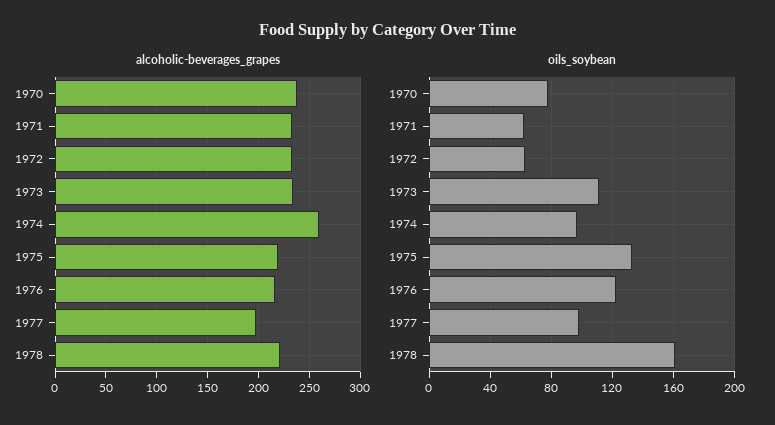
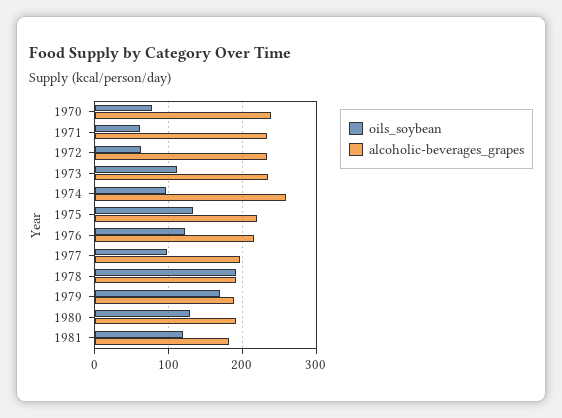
alcoholic-beverages_grapes, 1978: 220 -> 190
oils_soybean, 1978: 160 -> 190
oils_soybean, 1979: none -> 170
alcoholic-beverages_grapes, 1979: none -> 190
oils_soybean, 1980: none -> 130
alcoholic-beverages_grapes, 1980: none -> 190
oils_soybean, 1981: none -> 120
alcoholic-beverages_grapes, 1981: none -> 180

